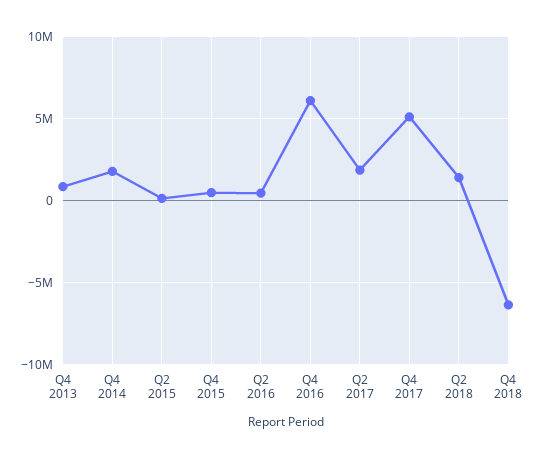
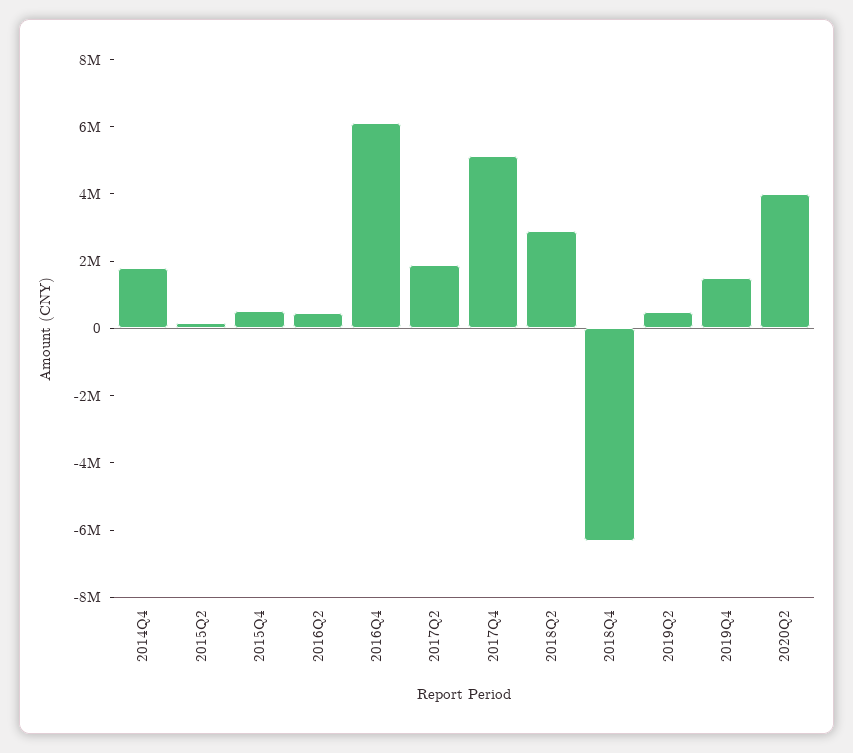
Q4 2013: 1000000 -> none
Q2 2018: 1500000 -> 3000000
2019Q2: none -> 500000
2019Q4: none -> 1500000
2020Q2: none -> 4000000

